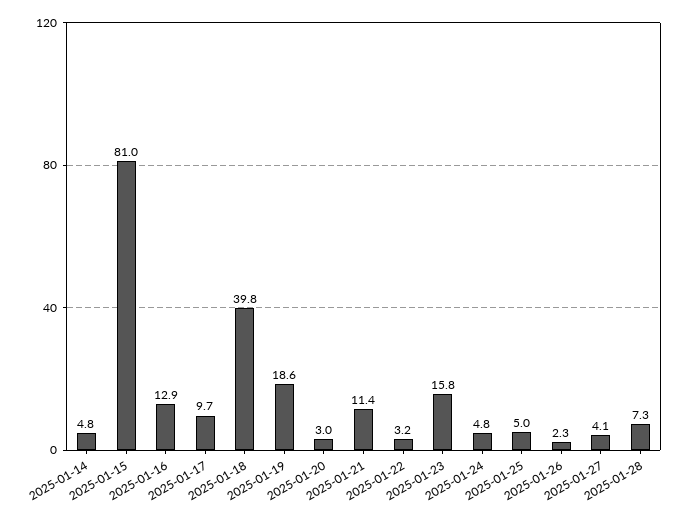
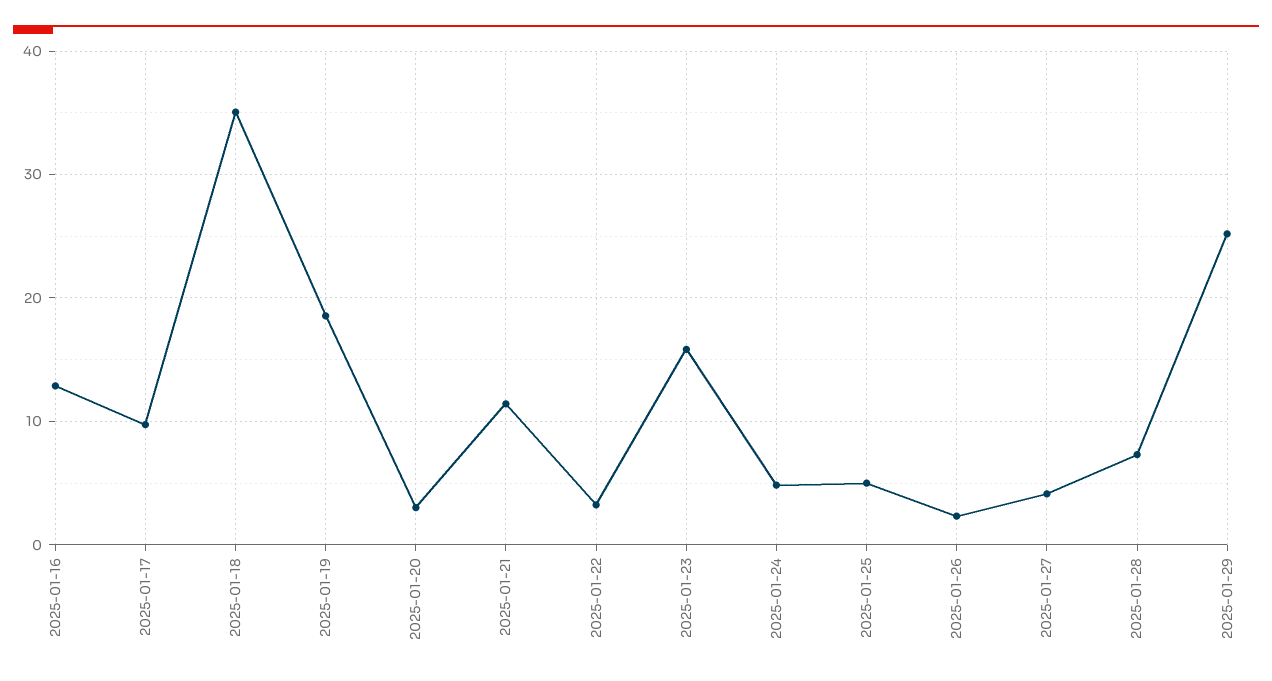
2025-01-14: 4.8 -> none
2025-01-15: 81 -> none
2025-01-18: 39.8 -> 35
2025-01-29: none -> 25

